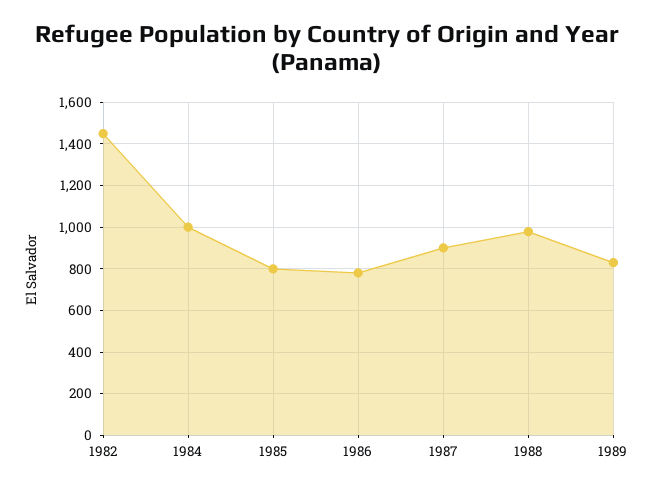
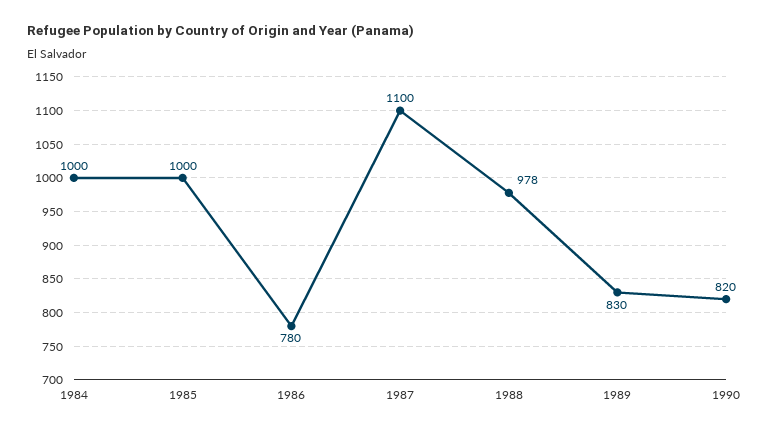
1982: 1450 -> none
1985: 800 -> 1000
1987: 900 -> 1100
1990: none -> 820

